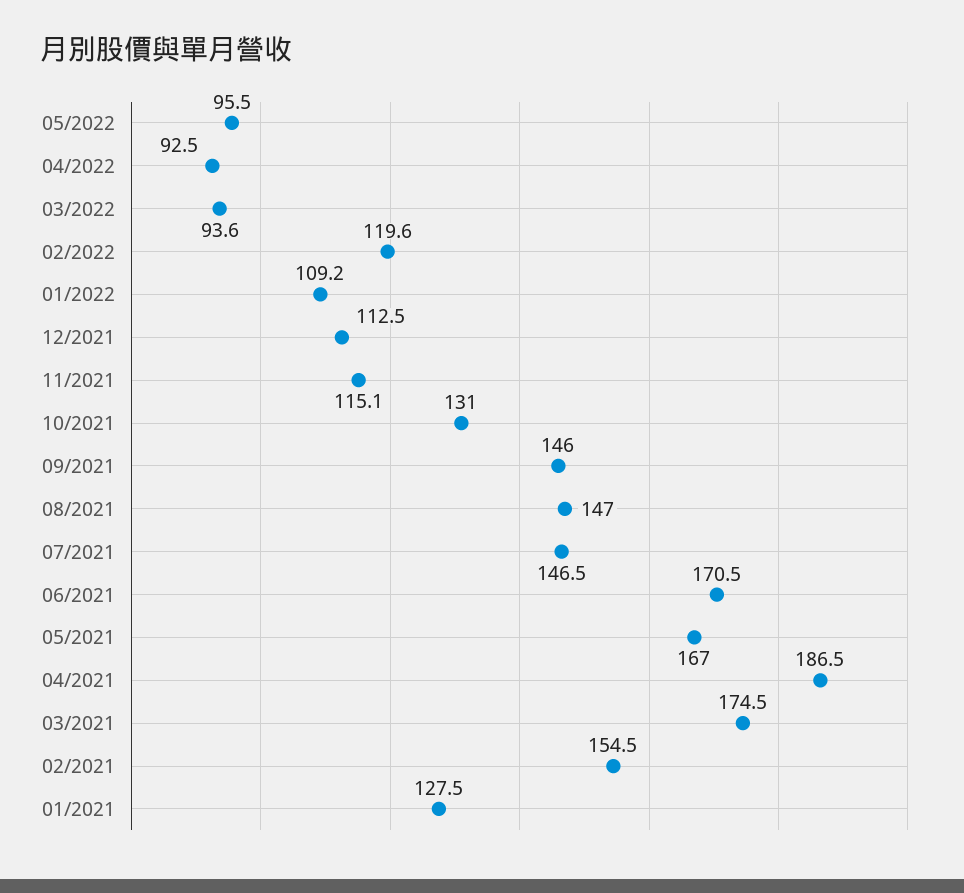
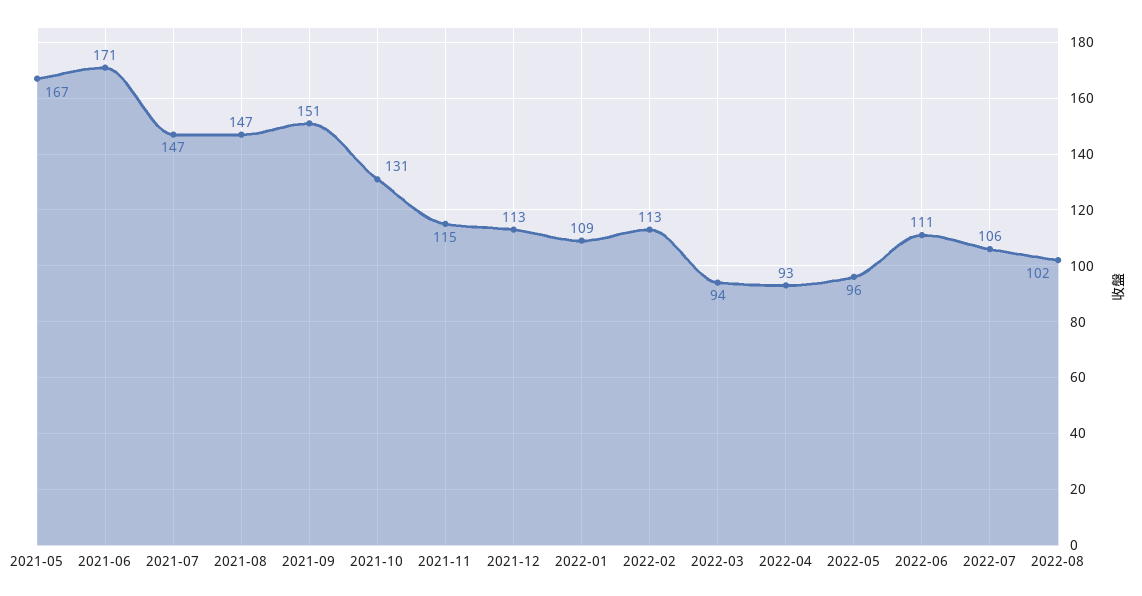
02/2022: 119.6 -> 113
09/2021: 146 -> 151
04/2021: 186.5 -> none
03/2021: 174.5 -> none
02/2021: 154.5 -> none
01/2021: 127.5 -> none
2022-06: none -> 111
2022-07: none -> 106
2022-08: none -> 102

